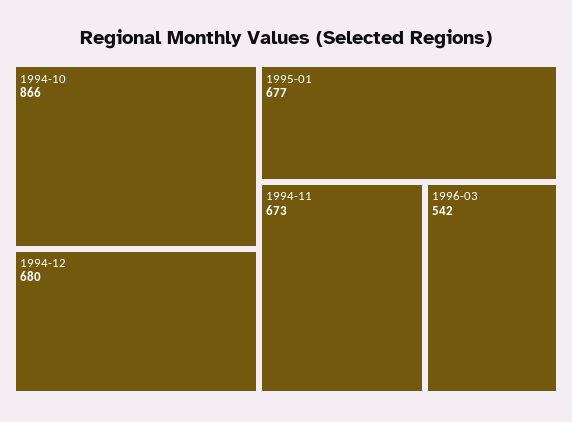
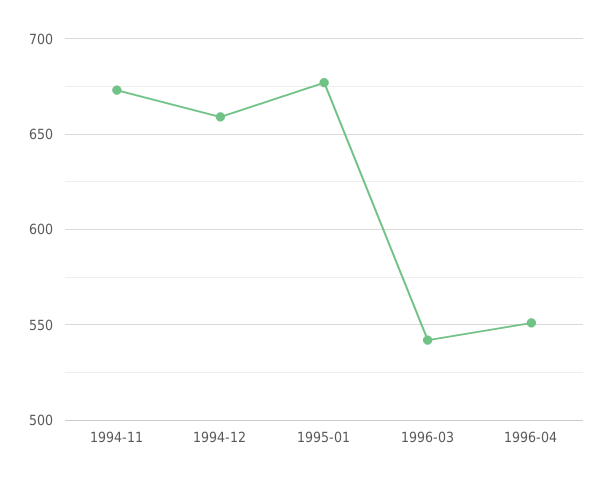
1994-10: 866 -> none
1994-12: 680 -> 660
1996-04: none -> 550

